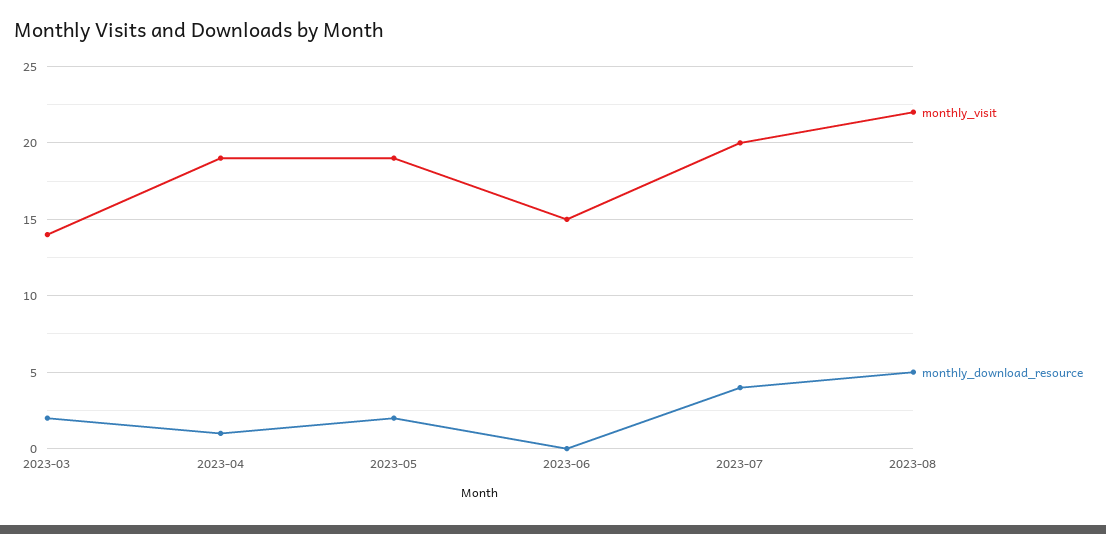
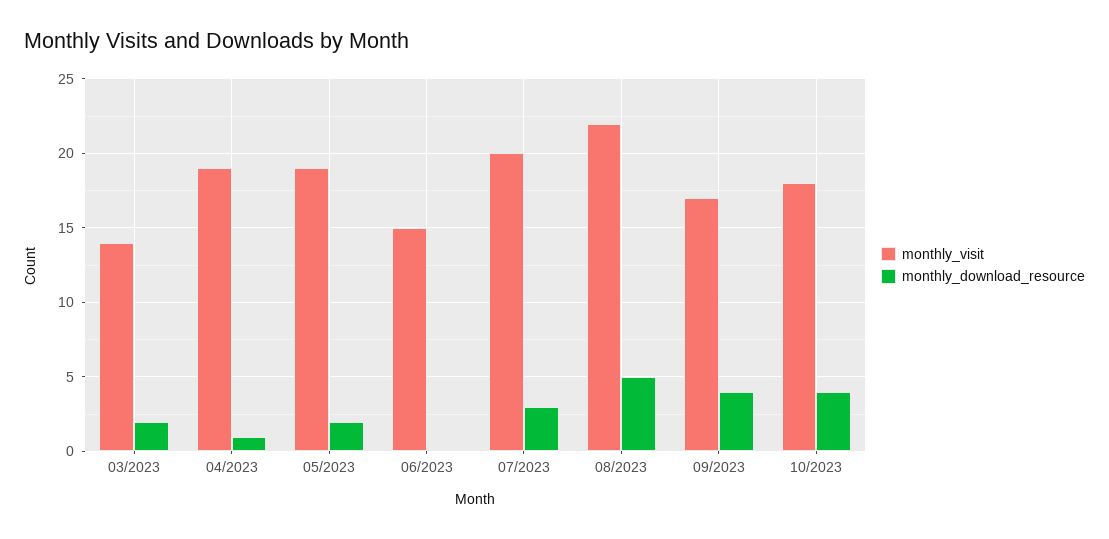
monthly_download_resource, 2023-07: 4 -> 3
monthly_visit, 09/2023: none -> 17
monthly_download_resource, 09/2023: none -> 4
monthly_visit, 10/2023: none -> 18
monthly_download_resource, 10/2023: none -> 4

